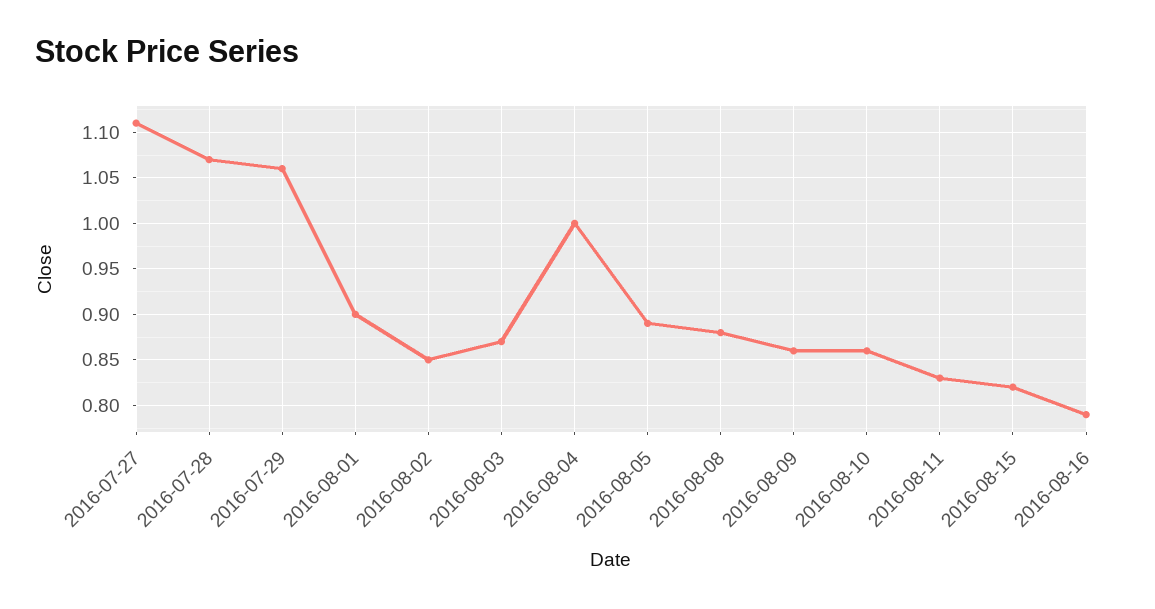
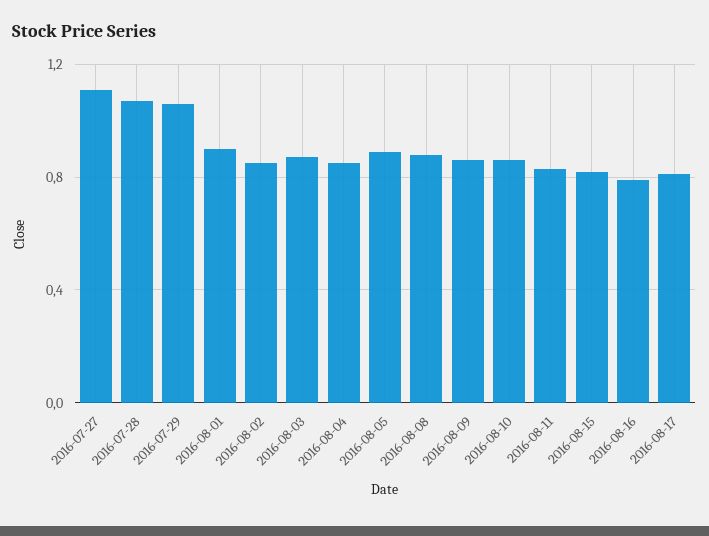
2016-08-04: 1 -> 0.85
2016-08-17: none -> 0.8

